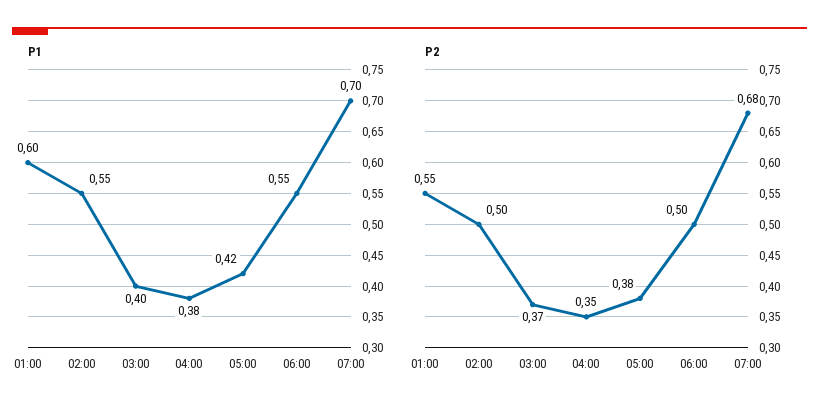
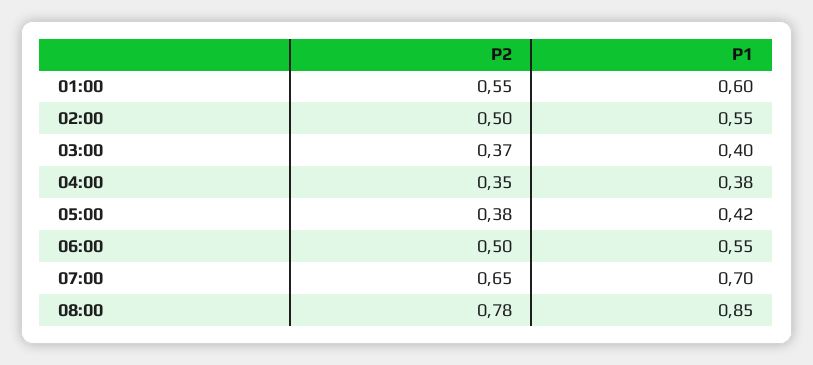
P2, 07:00: 0.68 -> 0.65
P2, 08:00: none -> 0.78
P1, 08:00: none -> 0.85

